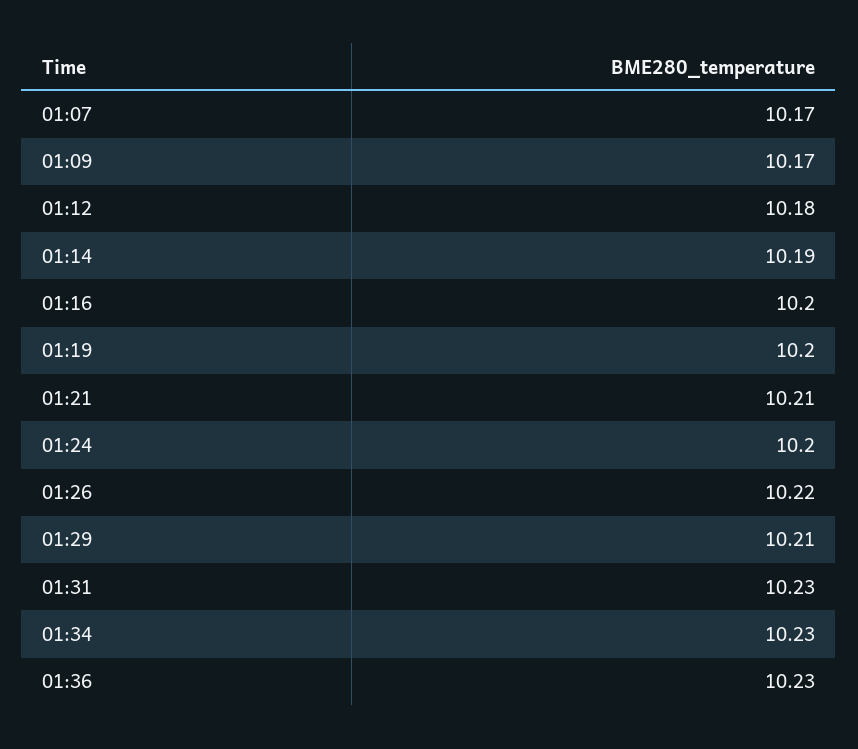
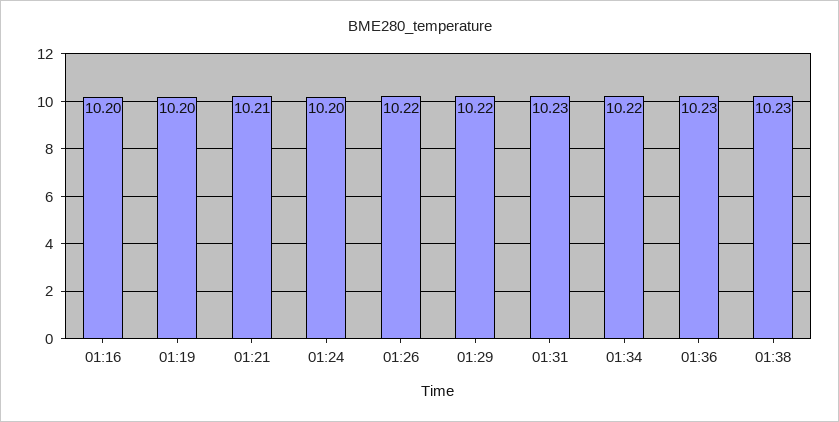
01:07: 10.17 -> none
01:09: 10.17 -> none
01:12: 10.18 -> none
01:14: 10.19 -> none
01:29: 10.21 -> 10.22
01:34: 10.23 -> 10.22
01:38: none -> 10.23

